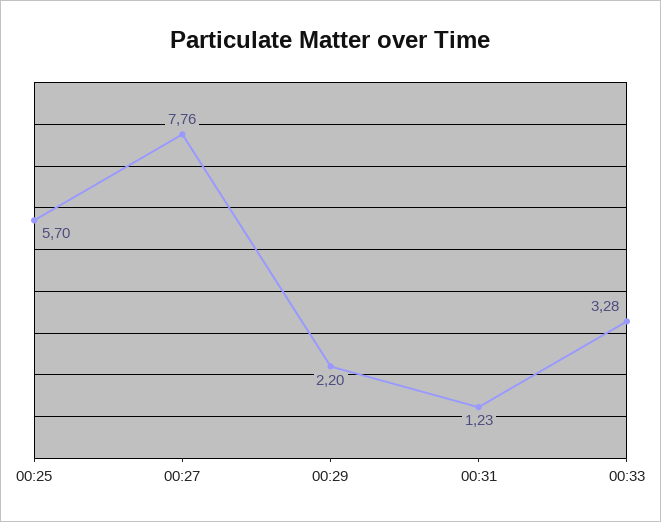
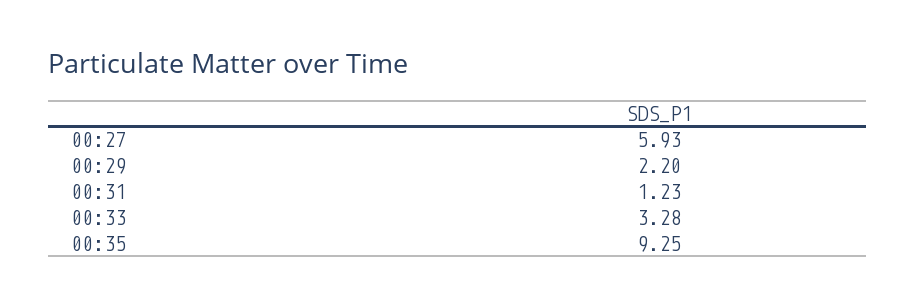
00:25: 5.7 -> none
00:27: 7.76 -> 5.93
00:35: none -> 9.25

